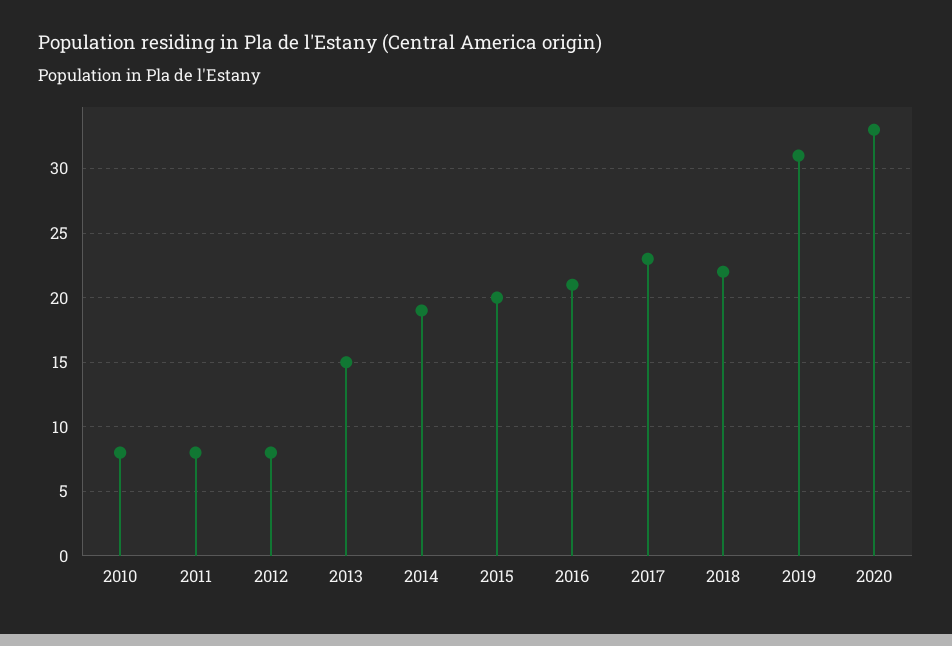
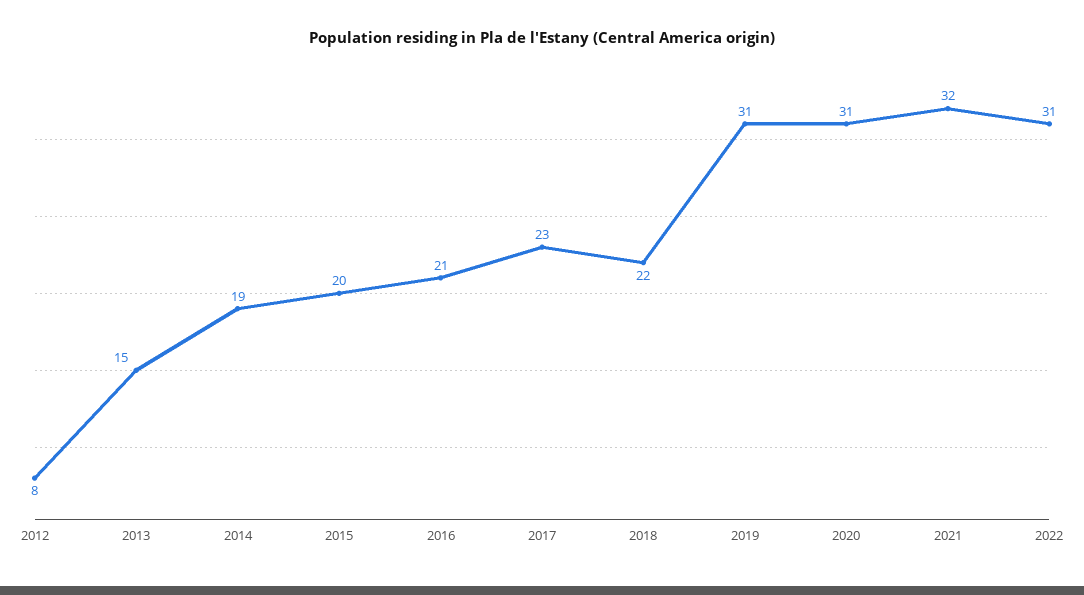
2010: 8 -> none
2011: 8 -> none
2020: 33 -> 31
2021: none -> 32
2022: none -> 31

